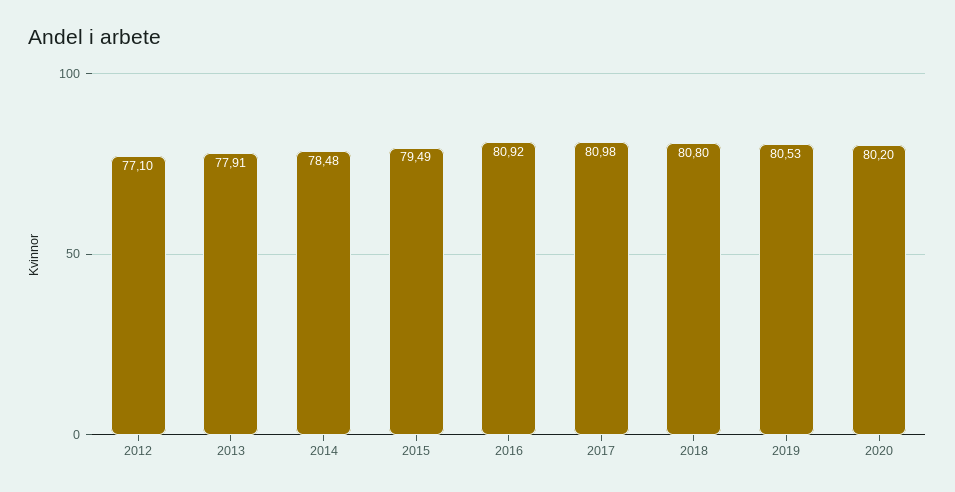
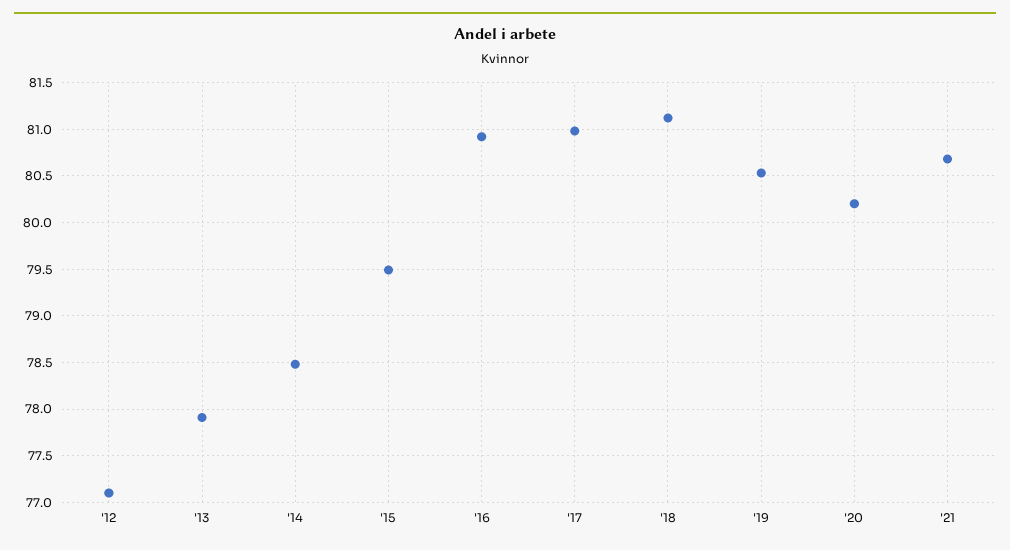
2018: 80.8 -> 81.1
'21: none -> 80.7

